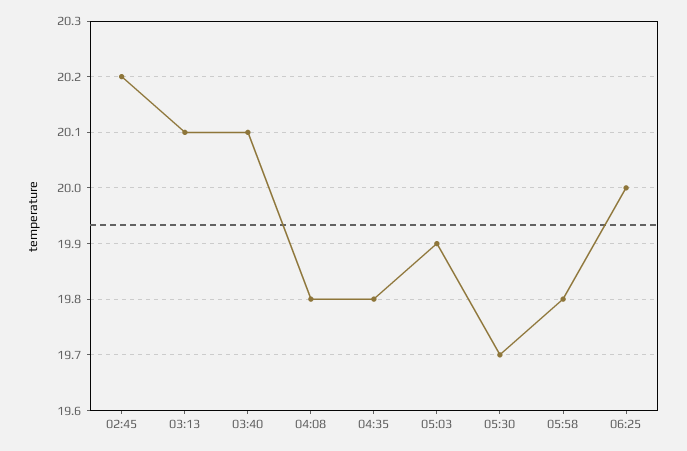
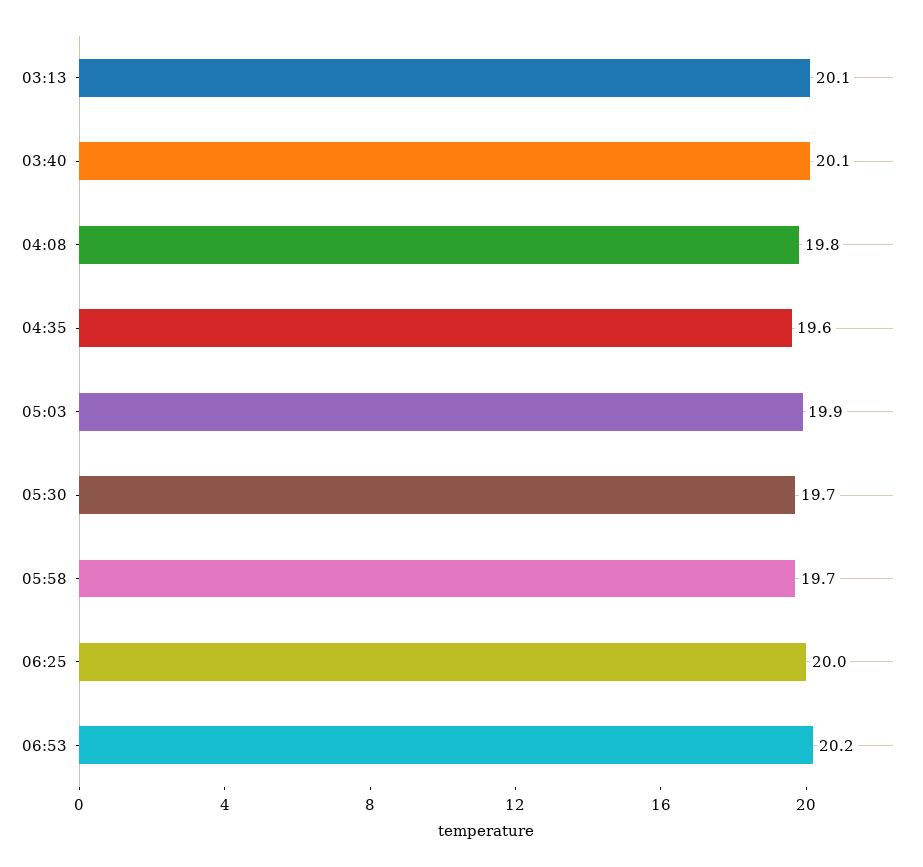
02:45: 20.2 -> none
04:35: 19.8 -> 19.6
05:58: 19.8 -> 19.7
06:53: none -> 20.2

